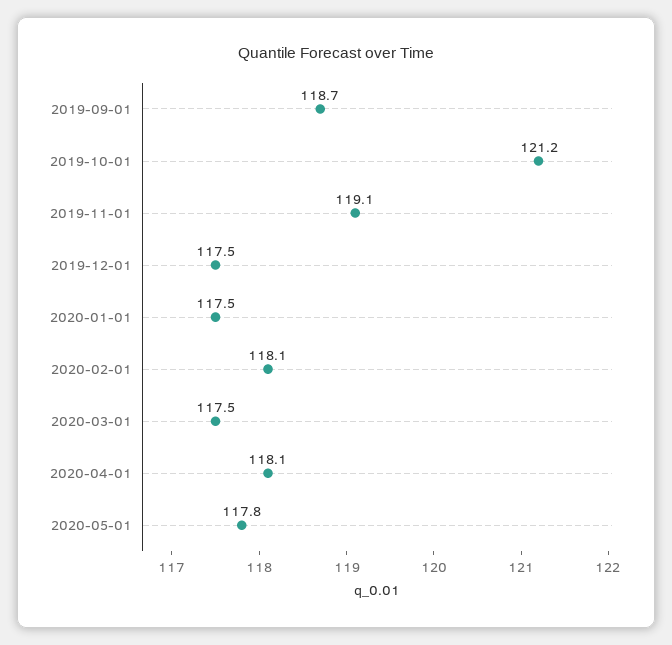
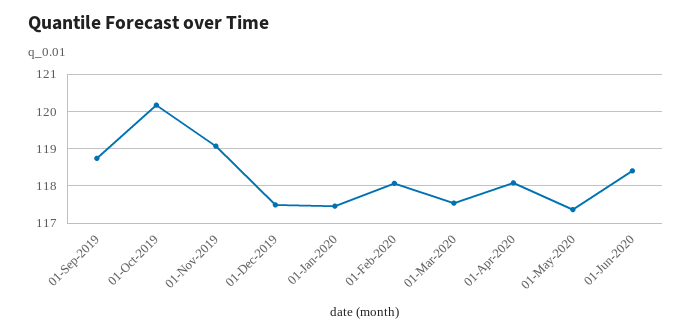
2019-10-01: 121.2 -> 120.2
2020-05-01: 117.8 -> 117.4
01-Jun-2020: none -> 118.4

